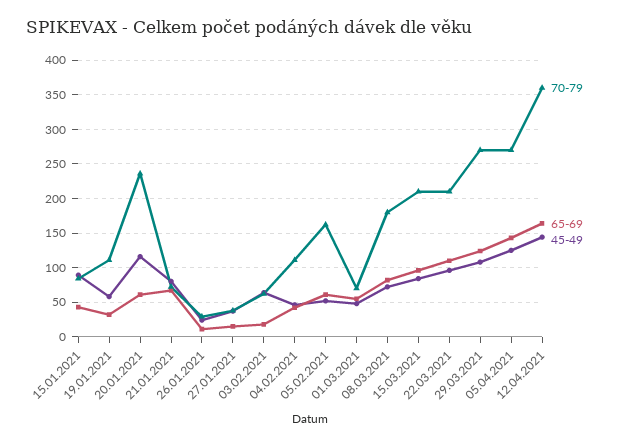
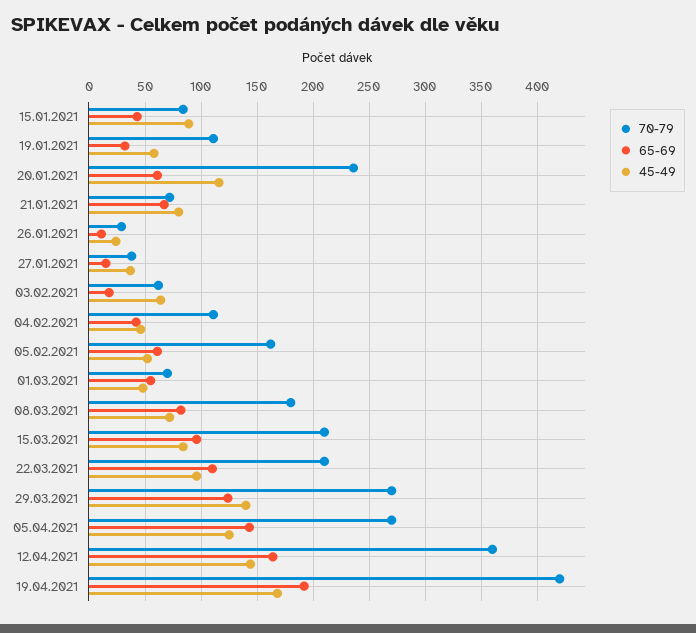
45-49, 29.03.2021: 110 -> 140
70-79, 19.04.2021: none -> 420
65-69, 19.04.2021: none -> 190
45-49, 19.04.2021: none -> 170

